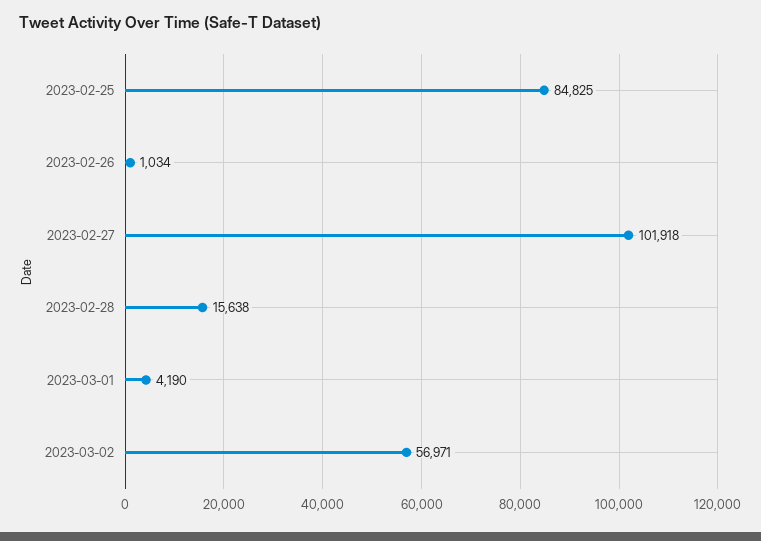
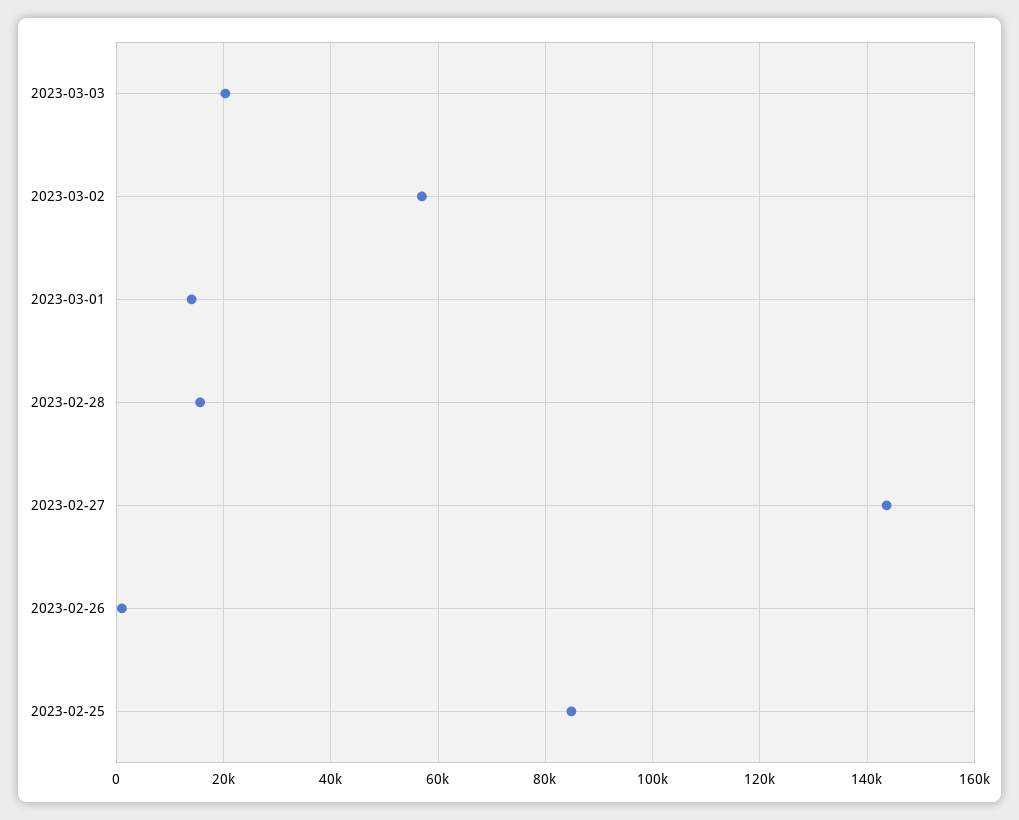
2023-02-27: 101918 -> 144000
2023-03-01: 4190 -> 14000
2023-03-03: none -> 20000

